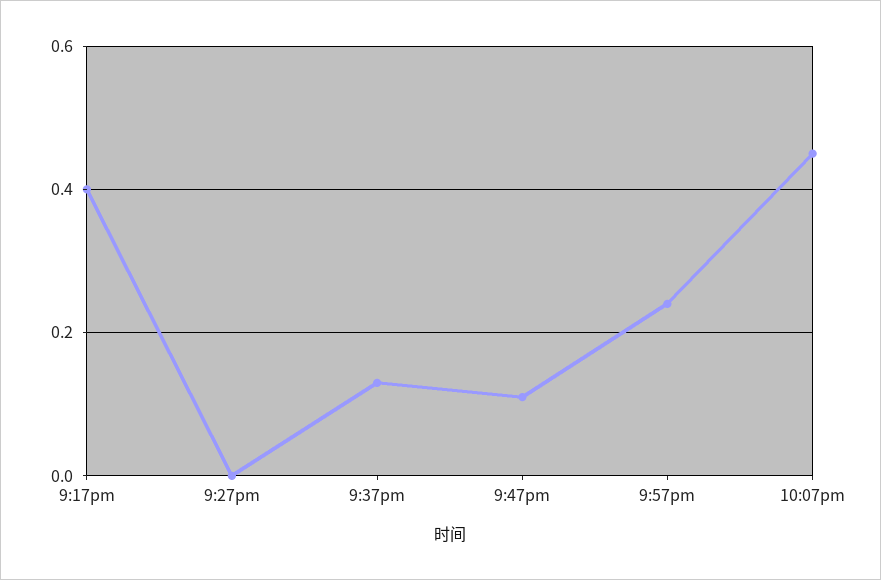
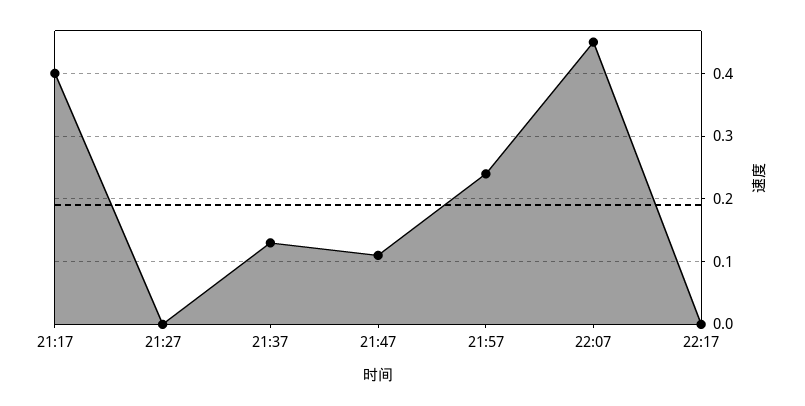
22:17: none -> 0

